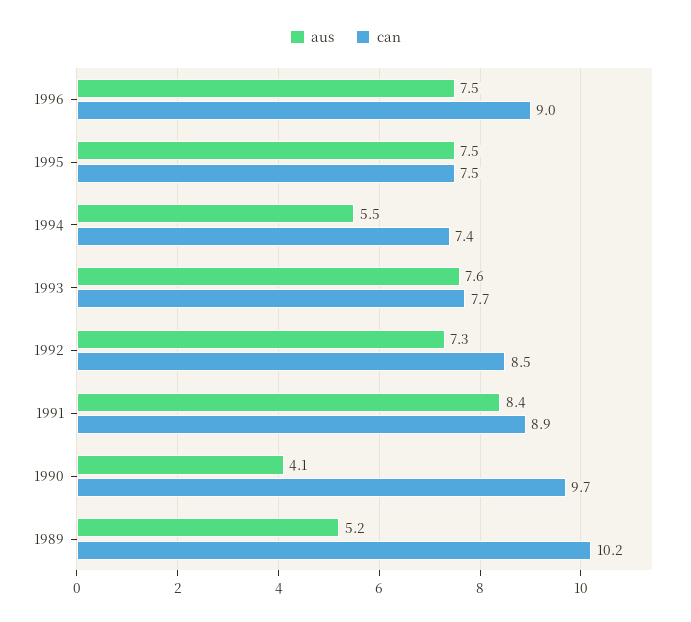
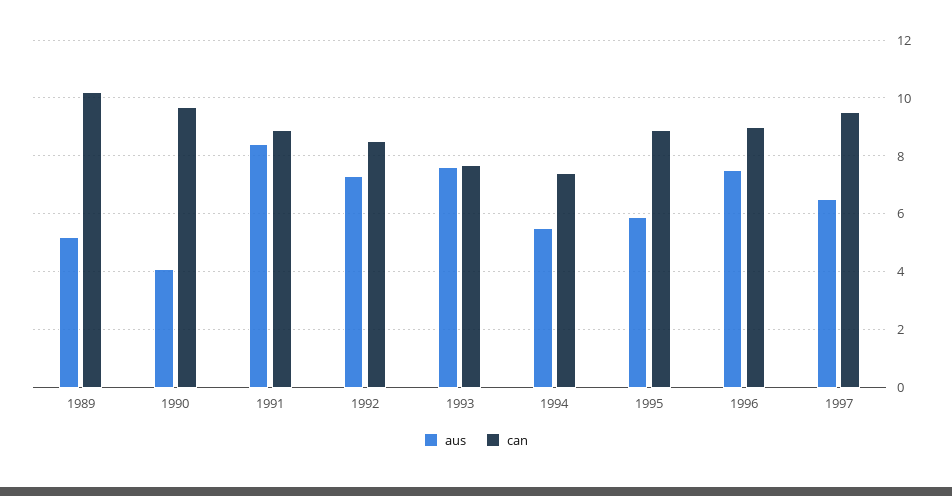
aus, 1995: 7.5 -> 6
can, 1995: 7.5 -> 9
aus, 1997: none -> 6.5
can, 1997: none -> 9.5

